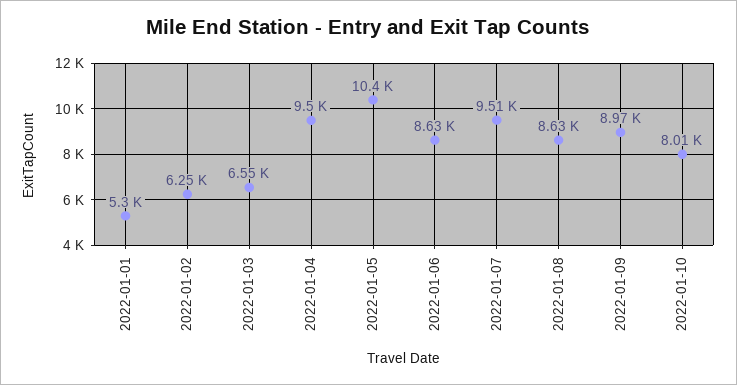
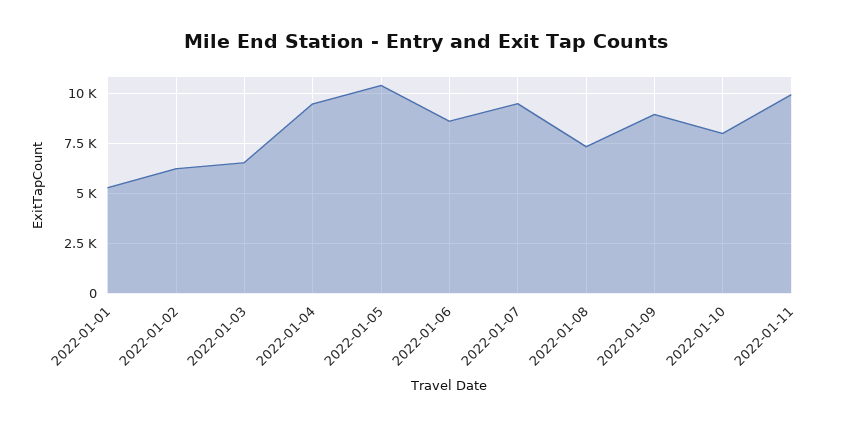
2022-01-08: 8630 -> 7500
2022-01-11: none -> 10000

